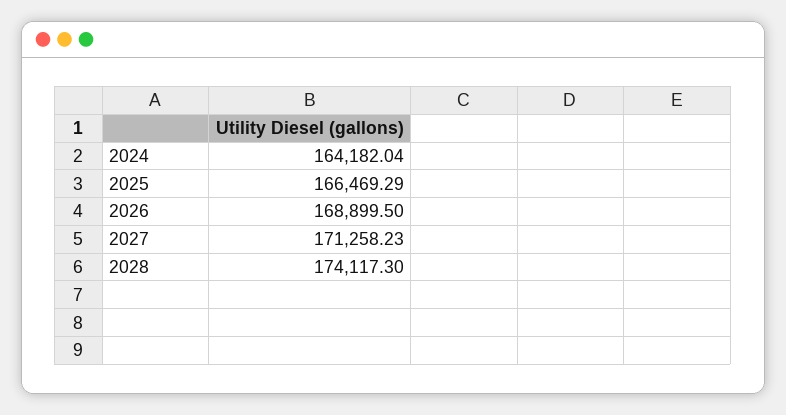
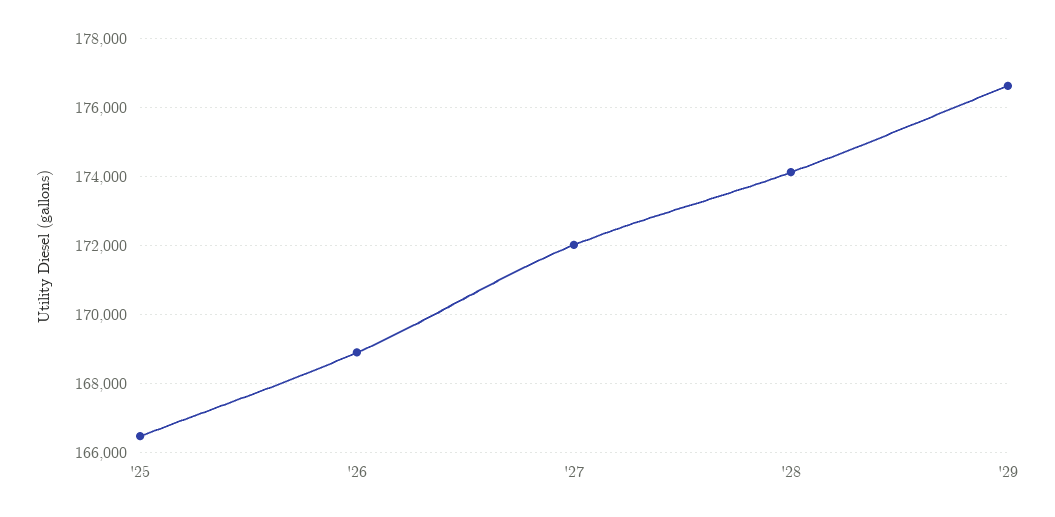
2024: 164182.04 -> none
2027: 171258.23 -> 172000
'29: none -> 176600

